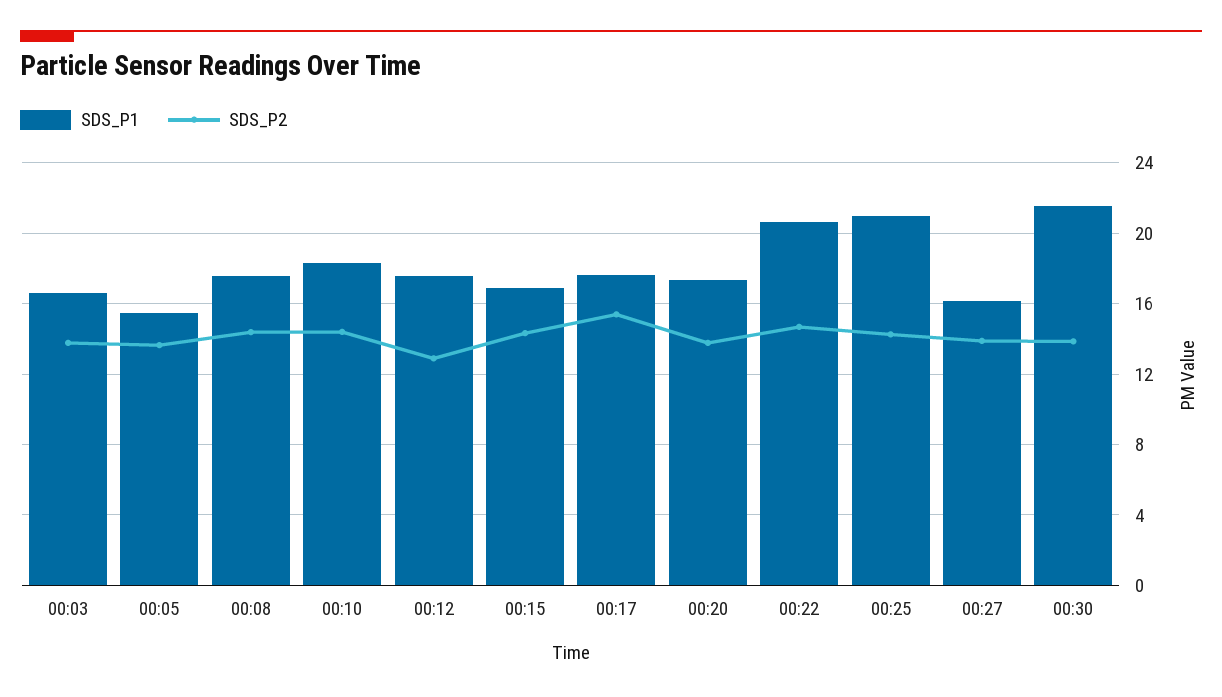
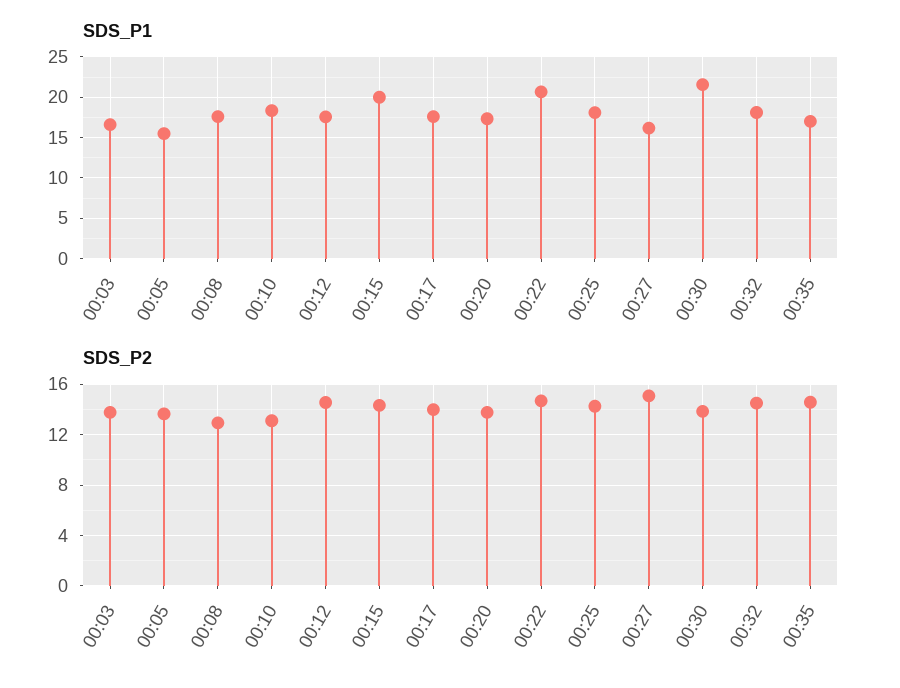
SDS_P2, 00:08: 14.5 -> 13
SDS_P2, 00:10: 14.5 -> 13
SDS_P2, 00:12: 13 -> 14.5
SDS_P1, 00:15: 17 -> 20
SDS_P2, 00:17: 15.5 -> 14
SDS_P1, 00:25: 21 -> 18
SDS_P2, 00:27: 14 -> 15
SDS_P1, 00:32: none -> 18
SDS_P1, 00:35: none -> 17
SDS_P2, 00:32: none -> 14.5
SDS_P2, 00:35: none -> 14.5

